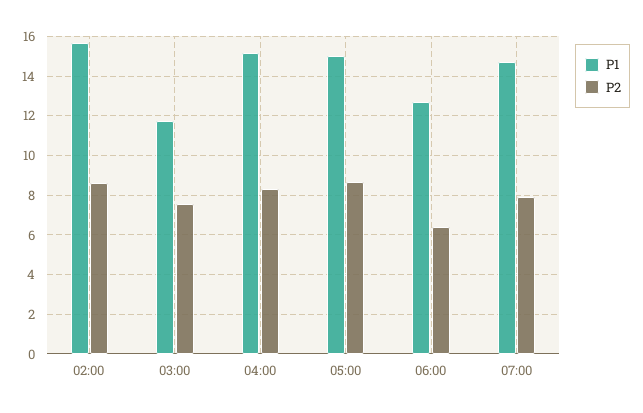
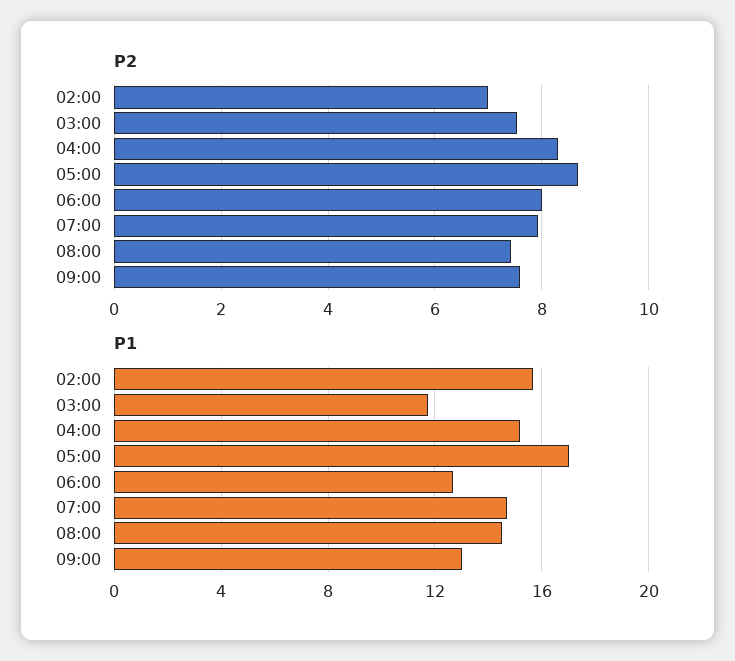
P2, 02:00: 8.5 -> 7
P1, 05:00: 15 -> 17
P2, 06:00: 6.5 -> 8
P2, 08:00: none -> 7.4
P2, 09:00: none -> 7.6
P1, 08:00: none -> 14.5
P1, 09:00: none -> 13

